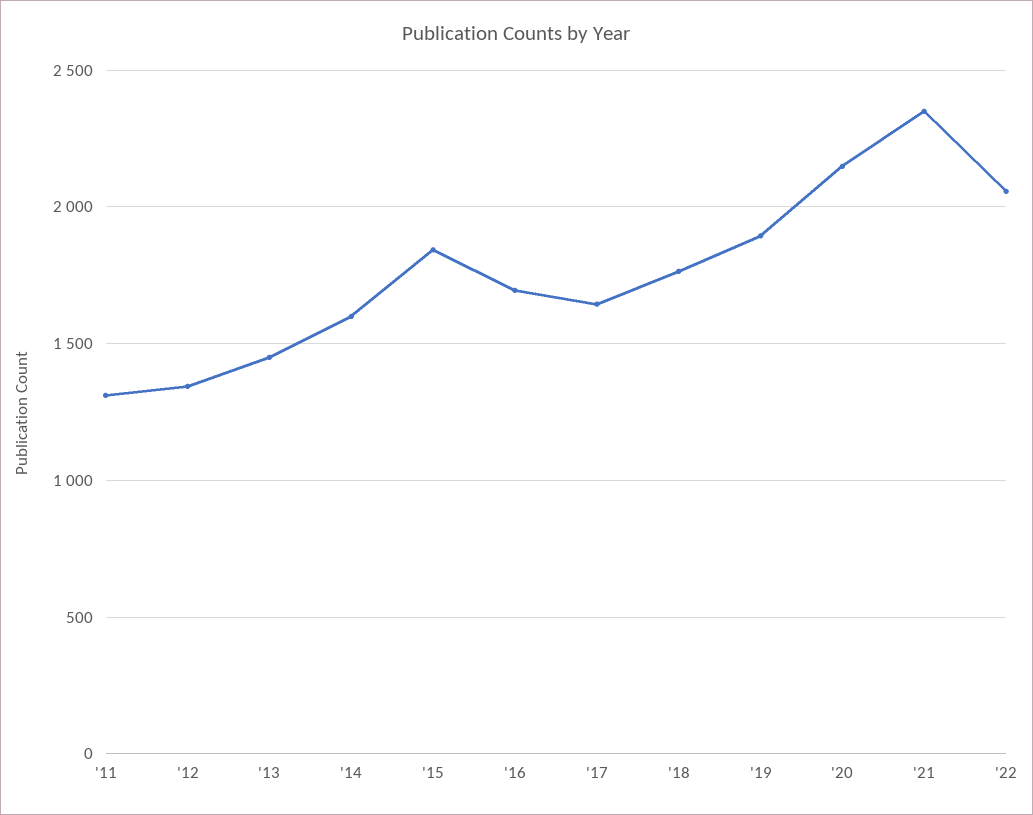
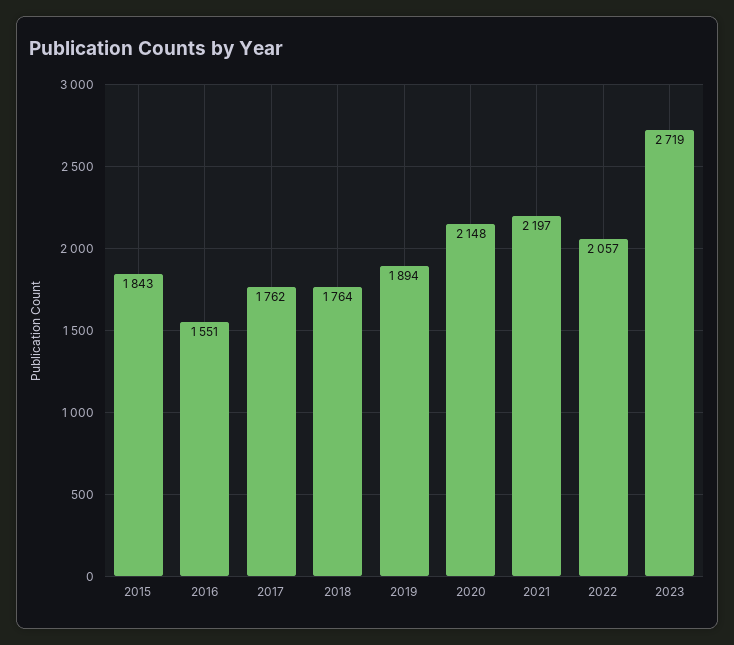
'11: 1300 -> none
'12: 1350 -> none
'13: 1450 -> none
'14: 1600 -> none
'16: 1700 -> 1551
'17: 1650 -> 1762
'21: 2350 -> 2197
2023: none -> 2719

